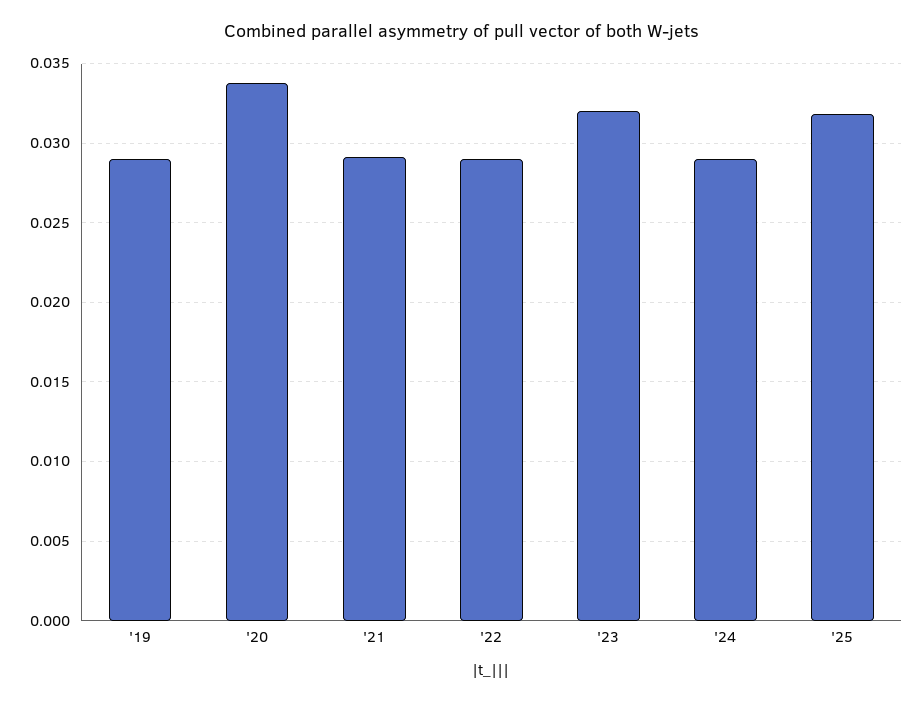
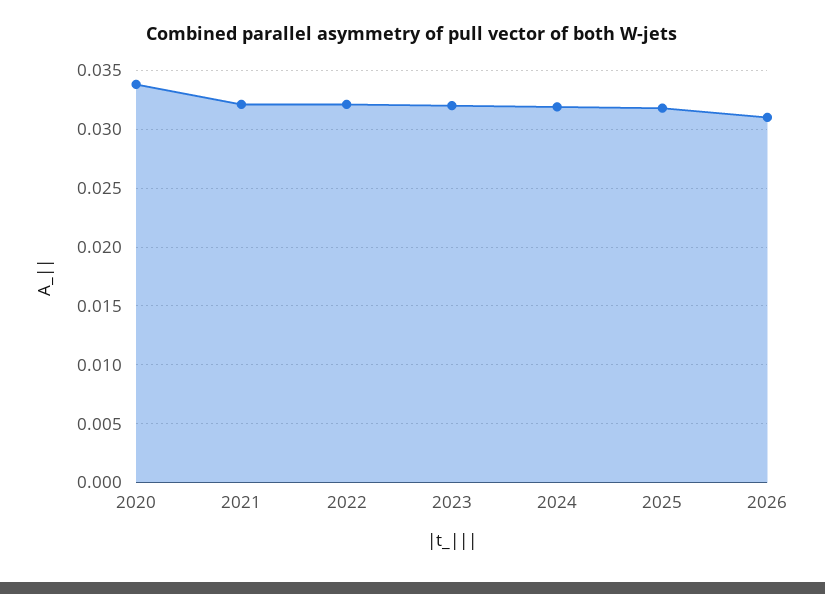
'19: 0.029 -> none
'21: 0.029 -> 0.032
'22: 0.029 -> 0.032
'24: 0.029 -> 0.032
2026: none -> 0.031

